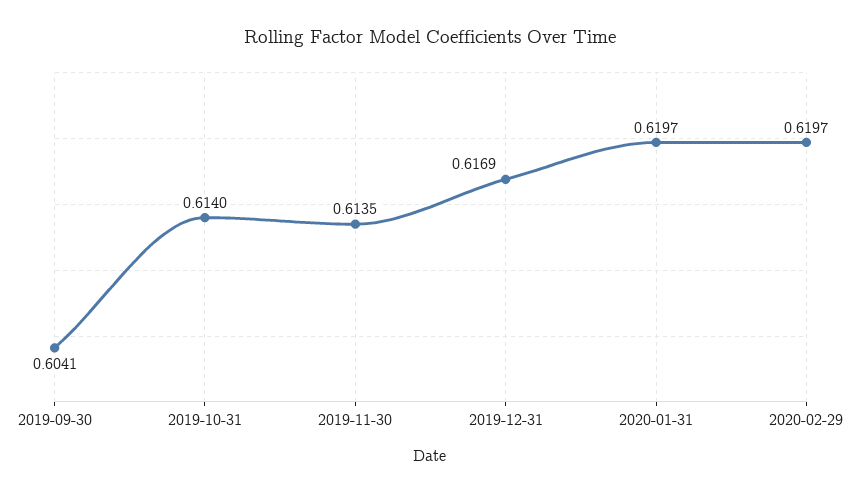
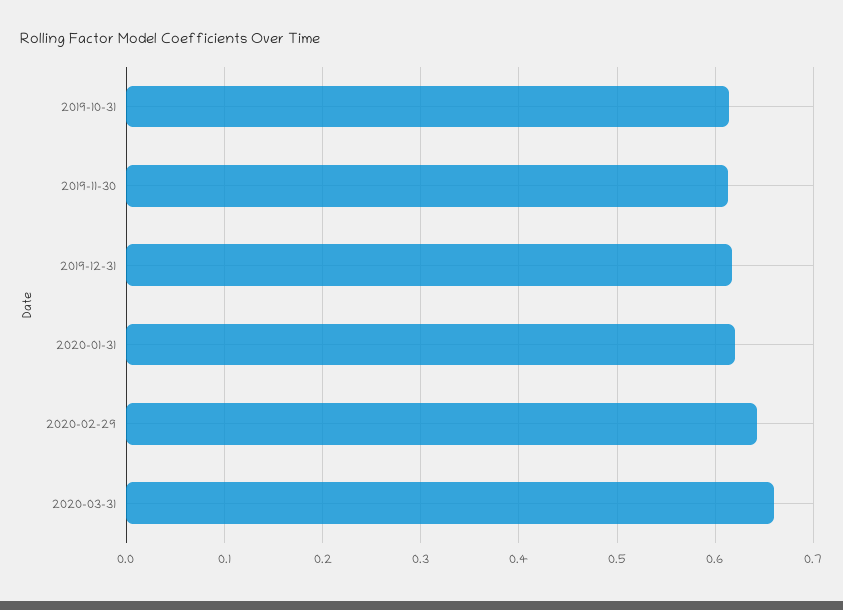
2019-09-30: 0.6041 -> none
2020-02-29: 0.6197 -> 0.64
2020-03-31: none -> 0.66

